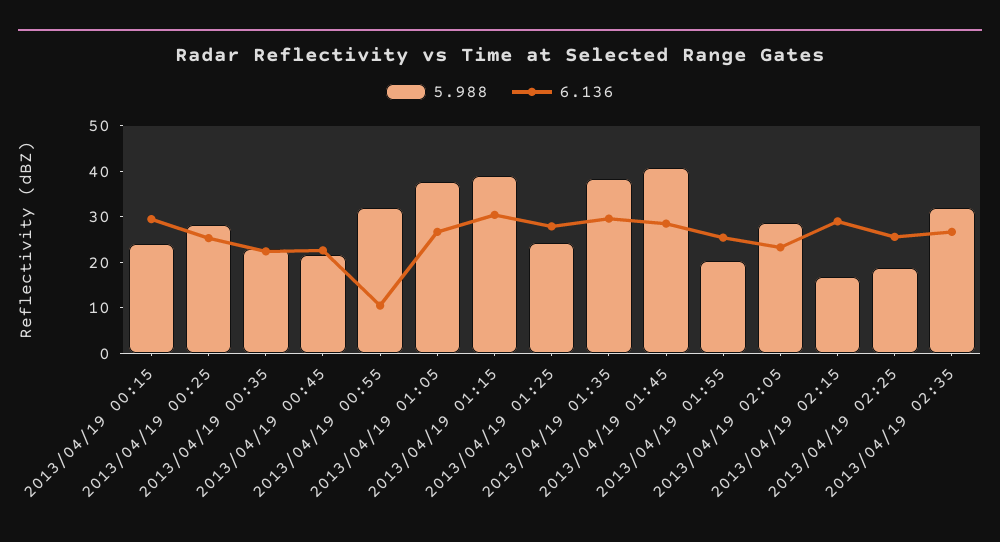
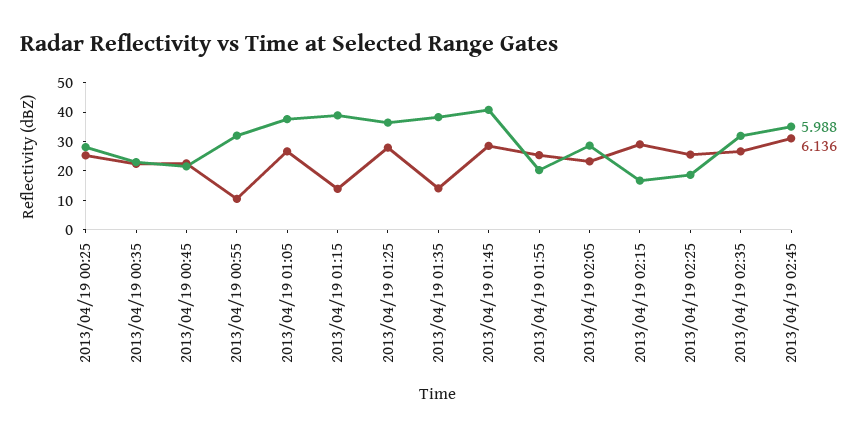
5.988, 2013/04/19 00:15: 24 -> none
6.136, 2013/04/19 00:15: 30 -> none
6.136, 2013/04/19 01:15: 30 -> 15
5.988, 2013/04/19 01:25: 24 -> 35
6.136, 2013/04/19 01:35: 30 -> 15
5.988, 2013/04/19 02:45: none -> 35
6.136, 2013/04/19 02:45: none -> 30

